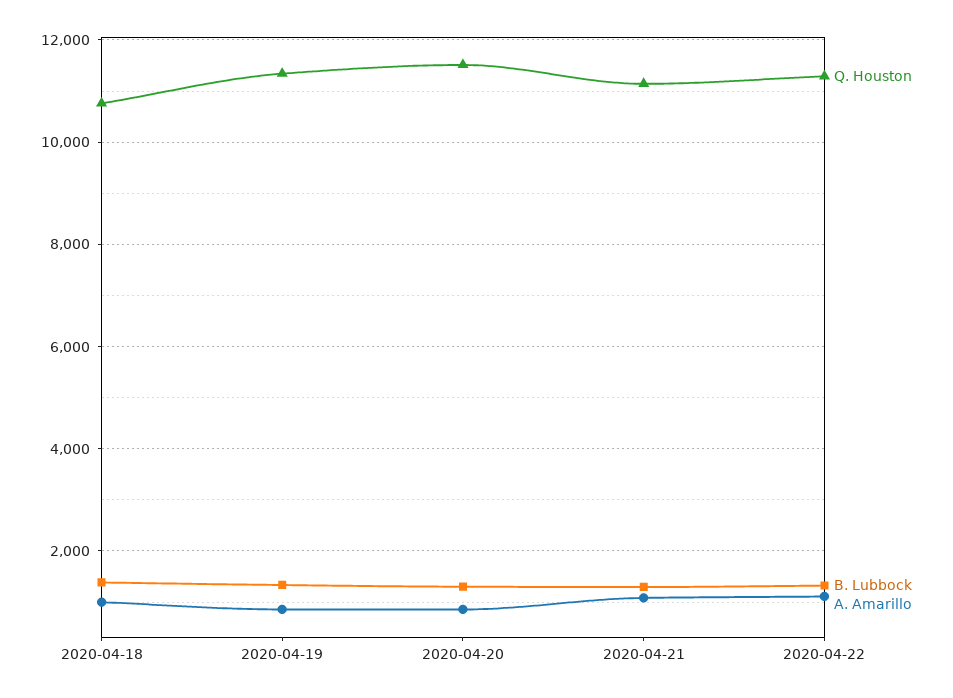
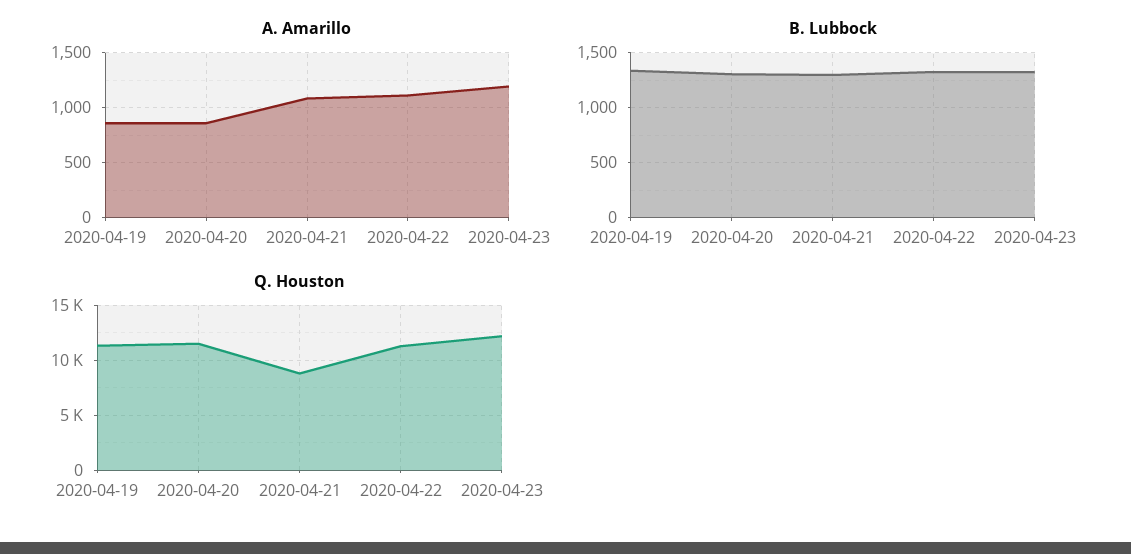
Q. Houston, 2020-04-18: 10800 -> none
B. Lubbock, 2020-04-18: 1400 -> none
A. Amarillo, 2020-04-18: 1000 -> none
Q. Houston, 2020-04-21: 11200 -> 9000
A. Amarillo, 2020-04-23: none -> 1200
B. Lubbock, 2020-04-23: none -> 1300
Q. Houston, 2020-04-23: none -> 12000

